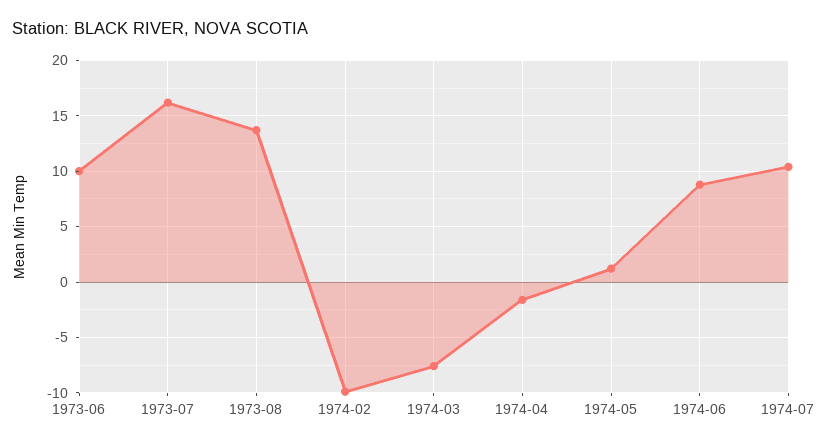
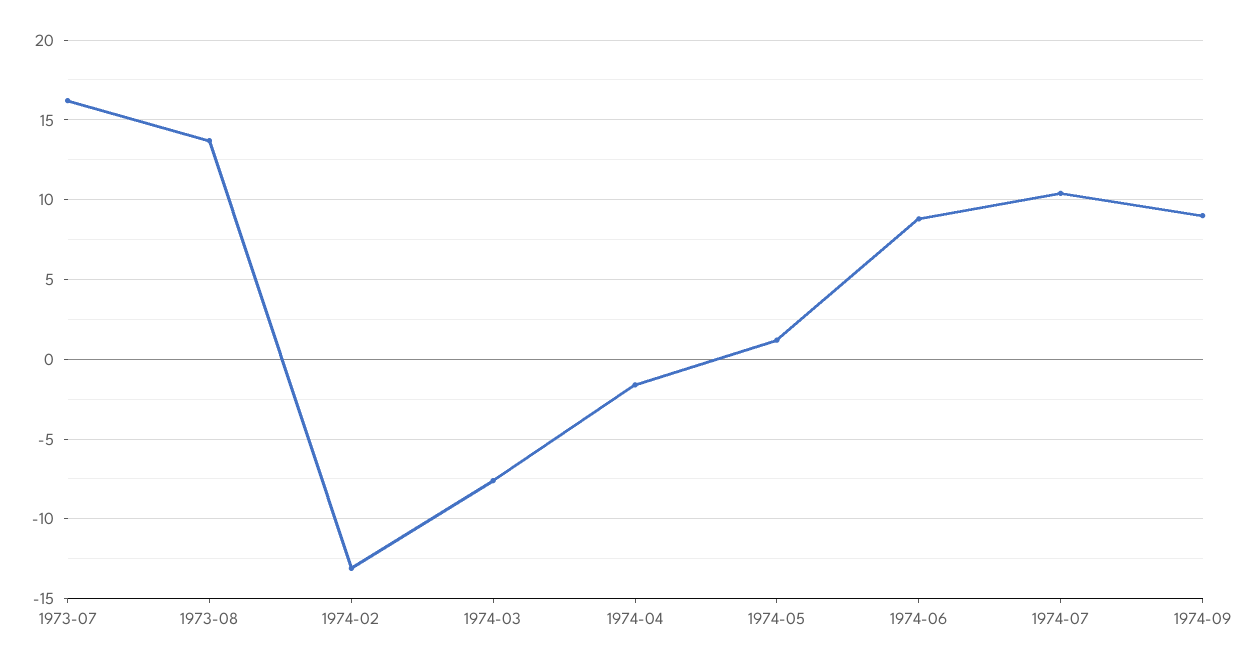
1973-06: 10 -> none
1974-02: -10 -> -13
1974-09: none -> 9

